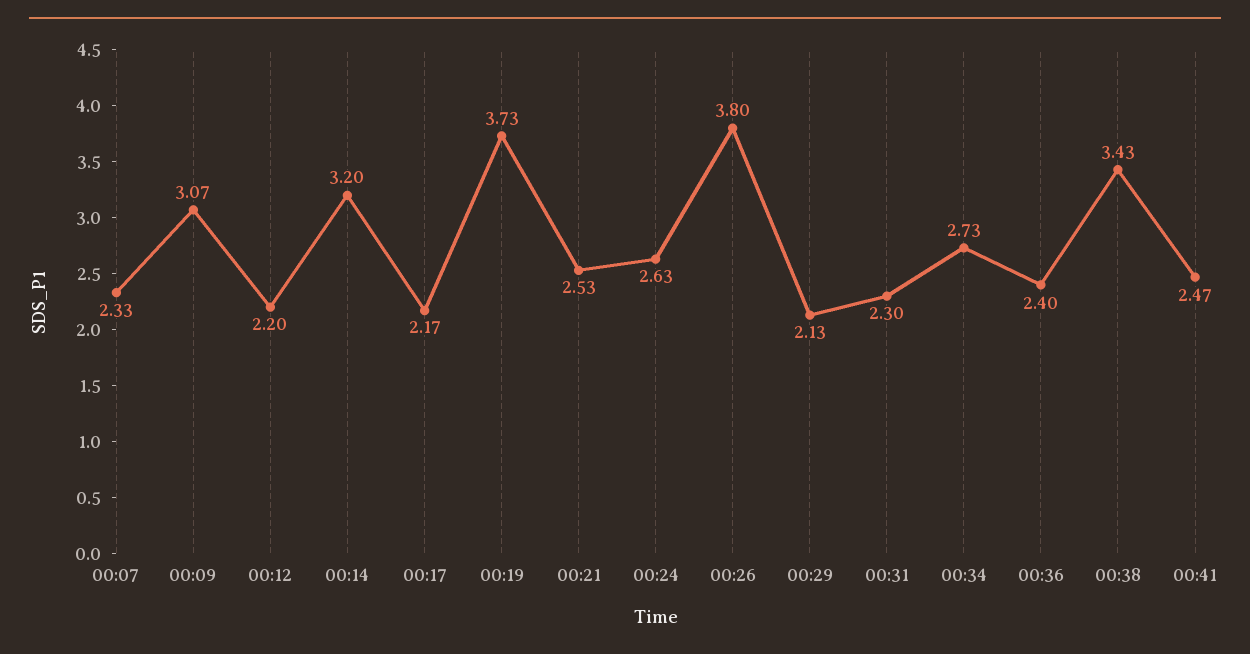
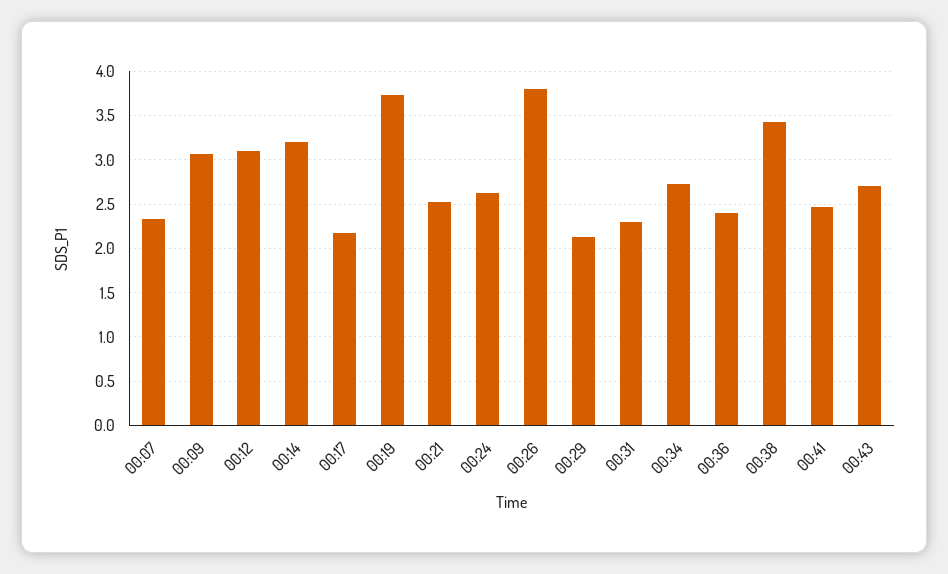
00:12: 2.2 -> 3.1
00:43: none -> 2.7

